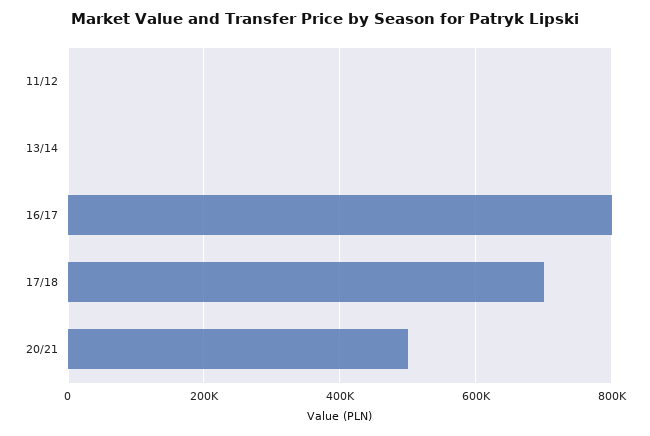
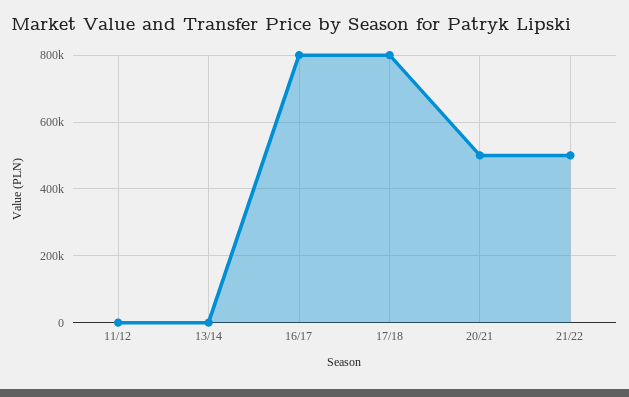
17/18: 700000 -> 800000
21/22: none -> 500000

